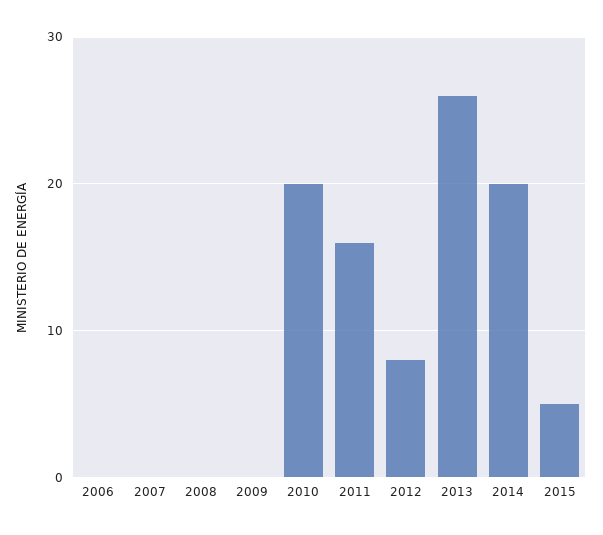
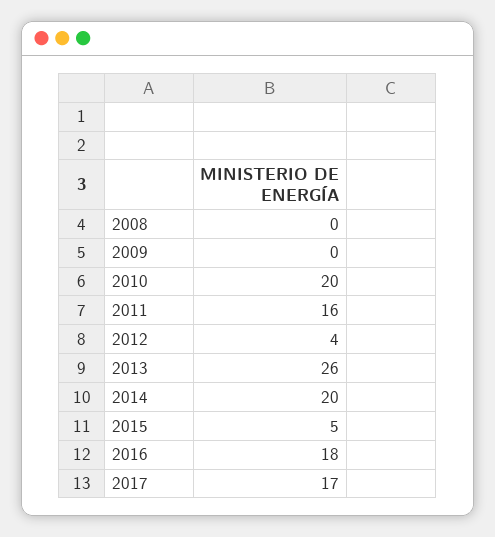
2006: 0 -> none
2007: 0 -> none
2012: 8 -> 4
2016: none -> 18
2017: none -> 17

